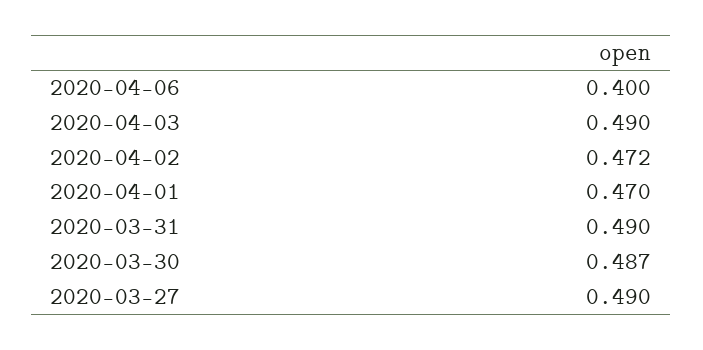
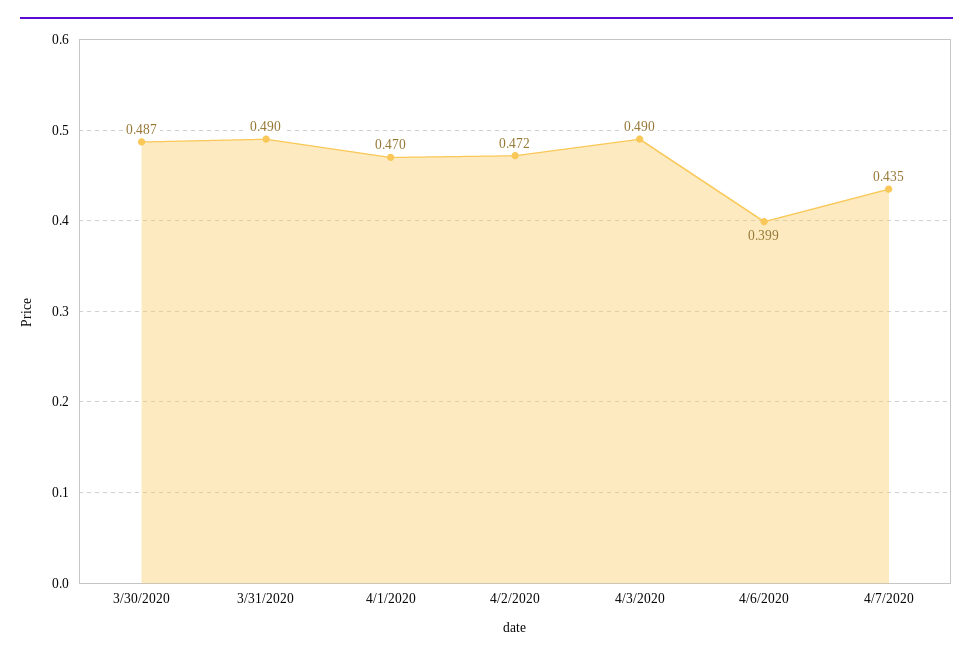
2020-04-06: 0.4 -> 0.399
2020-03-27: 0.49 -> none
4/7/2020: none -> 0.435

